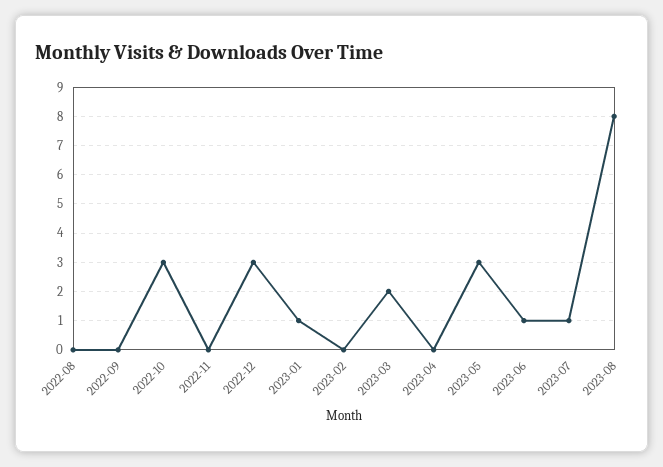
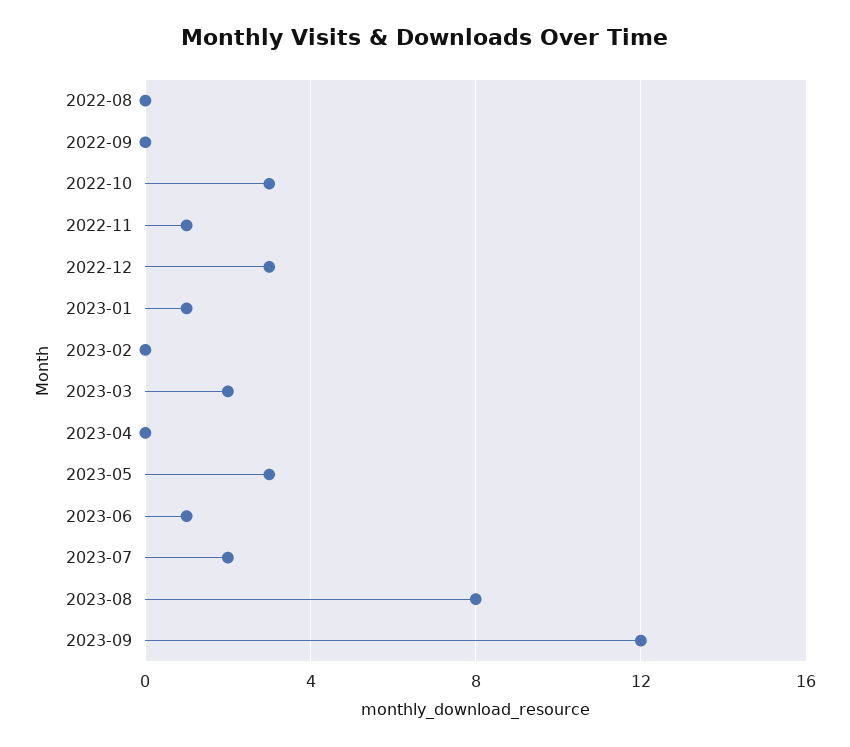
2022-11: 0 -> 1
2023-07: 1 -> 2
2023-09: none -> 12

